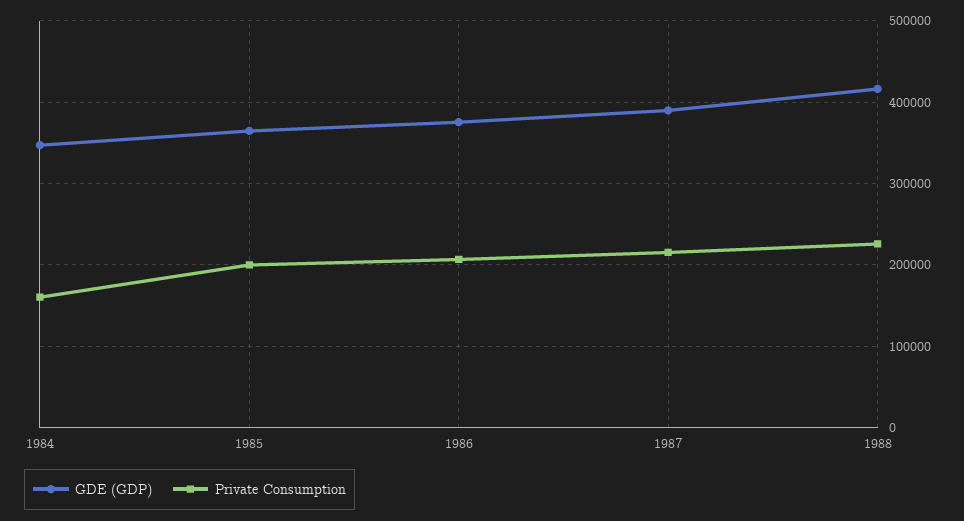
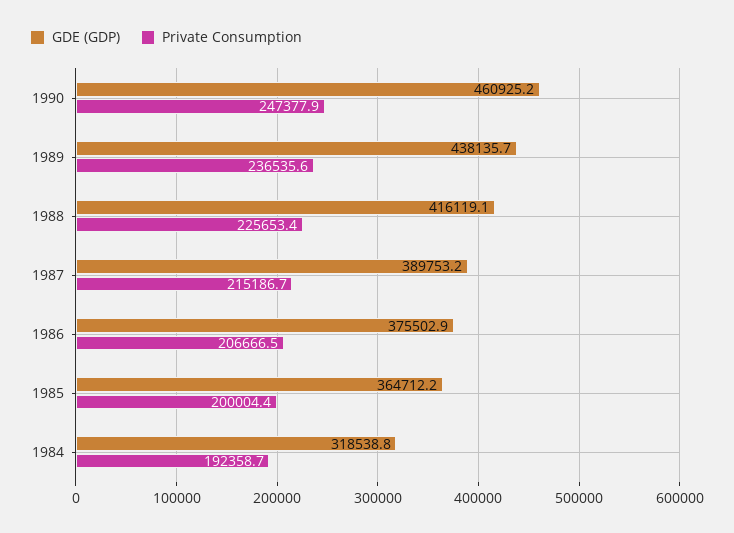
GDE (GDP), 1984: 350000 -> 318538.8
Private Consumption, 1984: 160000 -> 192358.7
GDE (GDP), 1990: none -> 460925.2
Private Consumption, 1990: none -> 247377.9
GDE (GDP), 1989: none -> 438135.7
Private Consumption, 1989: none -> 236535.6

